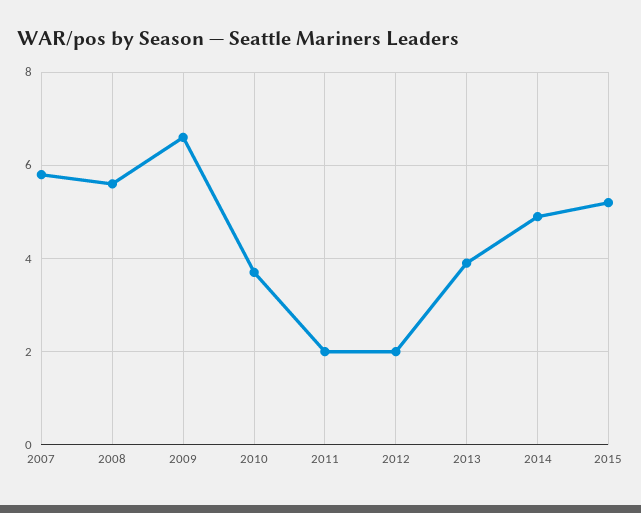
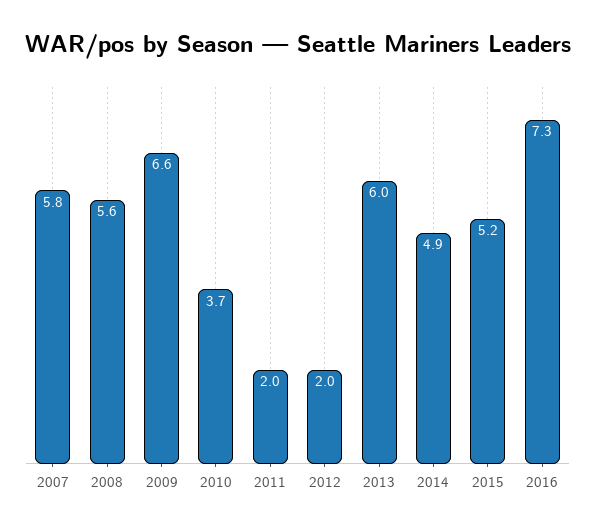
2013: 4 -> 6
2016: none -> 7.3

